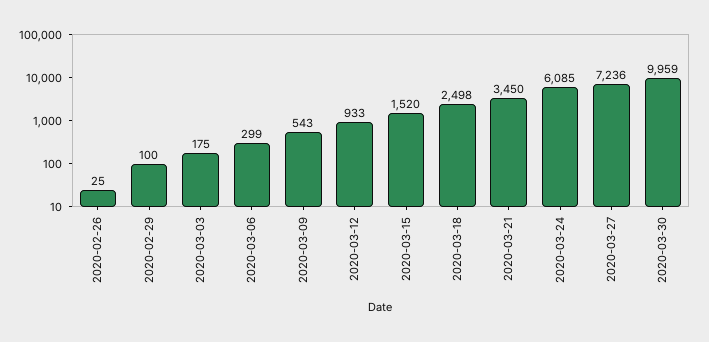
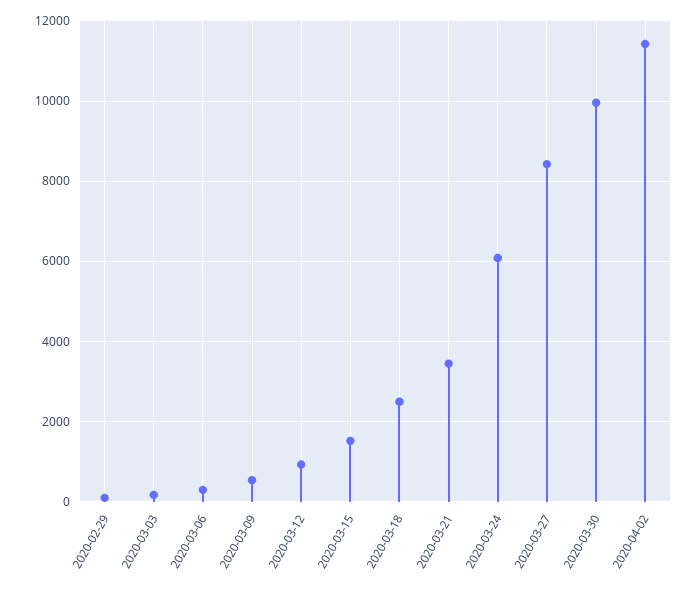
2020-02-26: 25 -> none
2020-03-27: 7236 -> 8400
2020-04-02: none -> 11400

